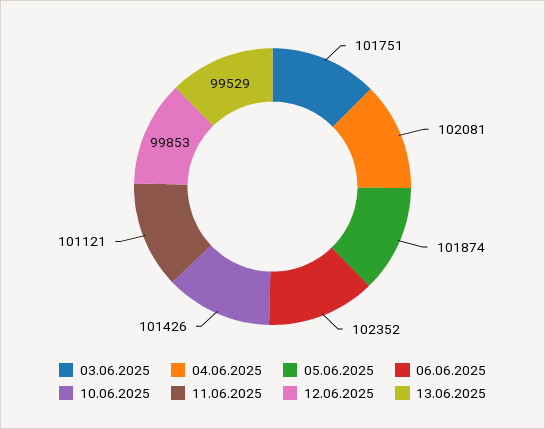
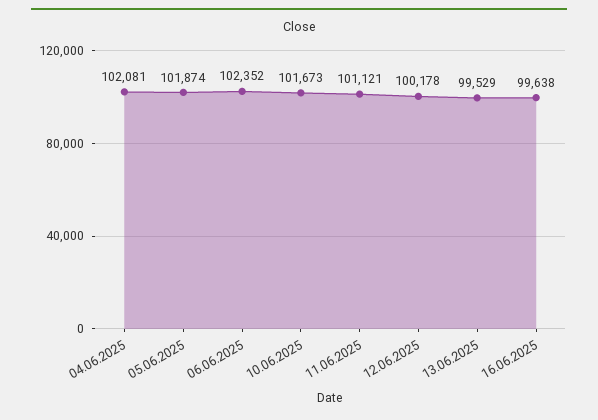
03.06.2025: 101751 -> none
10.06.2025: 101426 -> 101673
12.06.2025: 99853 -> 100178
16.06.2025: none -> 99638

